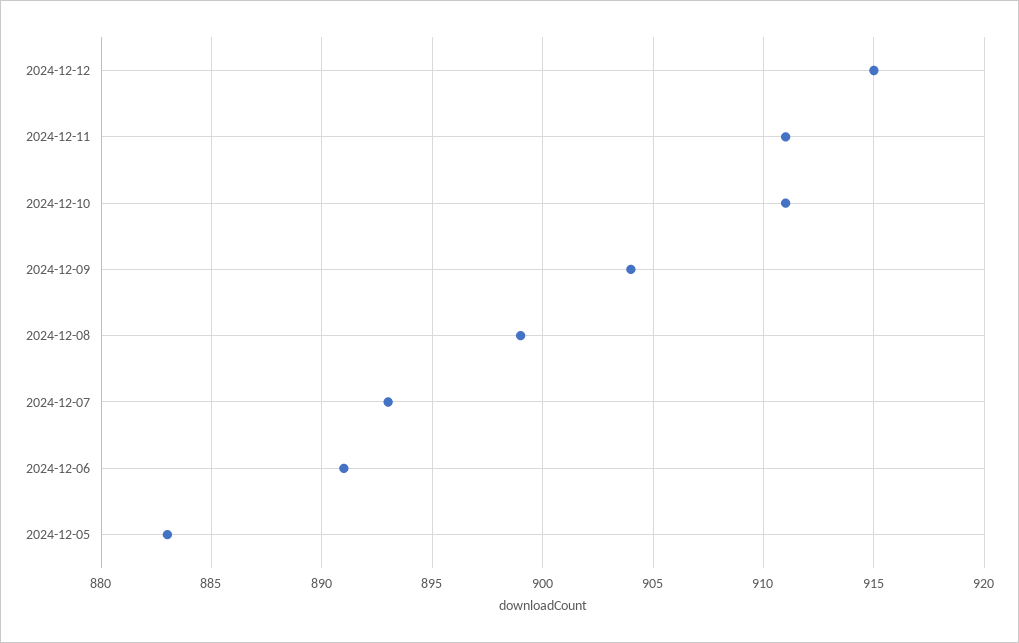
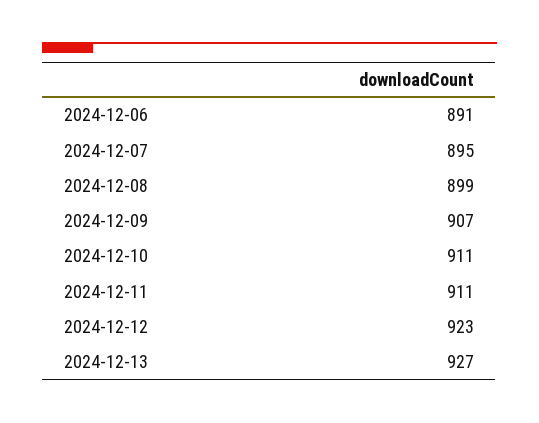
2024-12-12: 915 -> 923
2024-12-09: 904 -> 907
2024-12-07: 893 -> 895
2024-12-05: 883 -> none
2024-12-13: none -> 927

